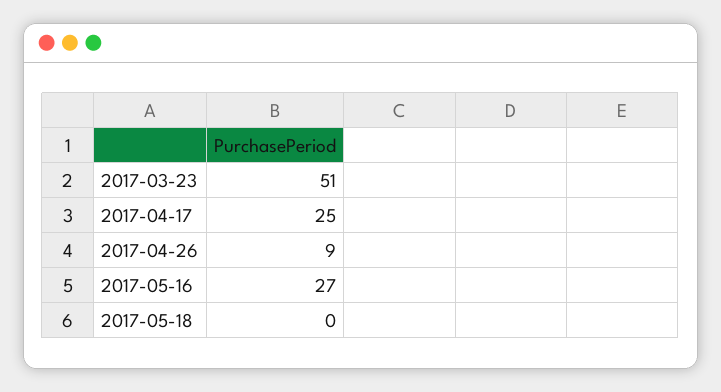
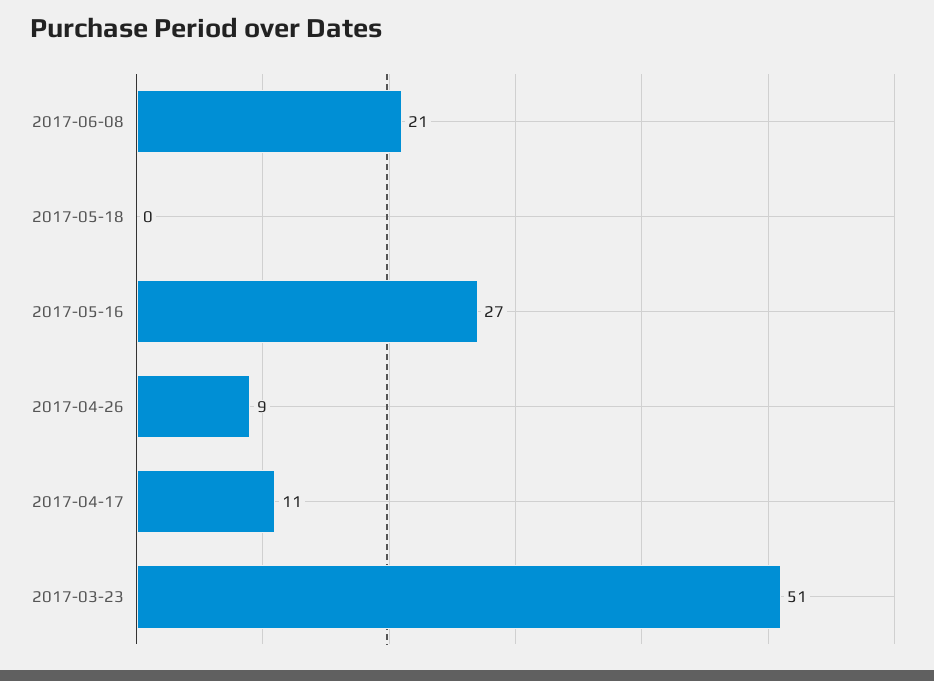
2017-04-17: 25 -> 11
2017-06-08: none -> 21

